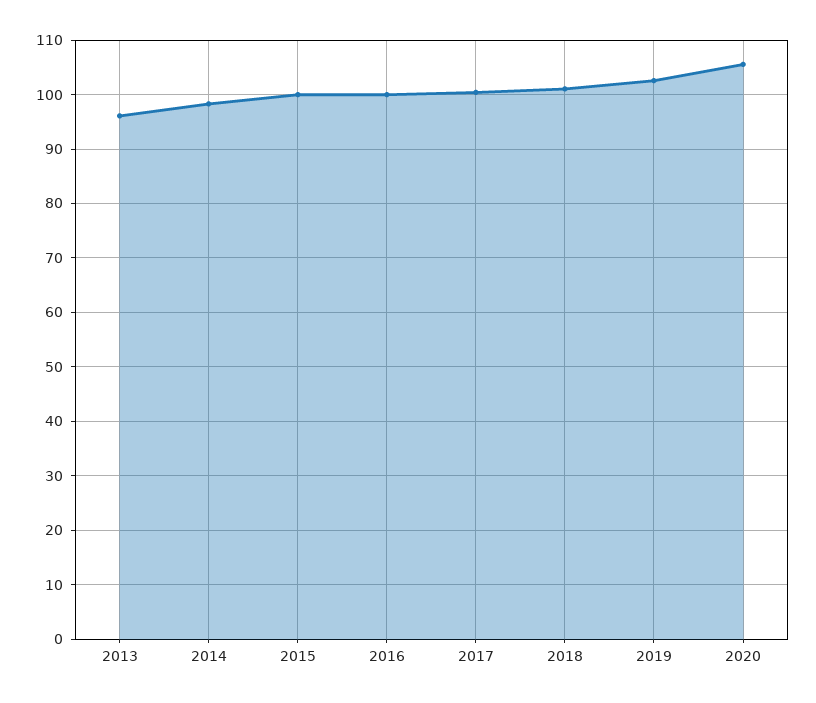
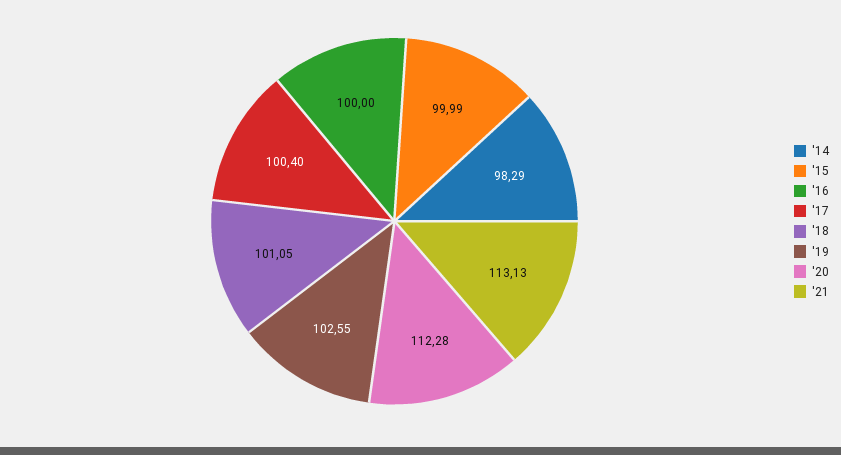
2013: 96 -> none
2020: 106 -> 112.28
'21: none -> 113.13

